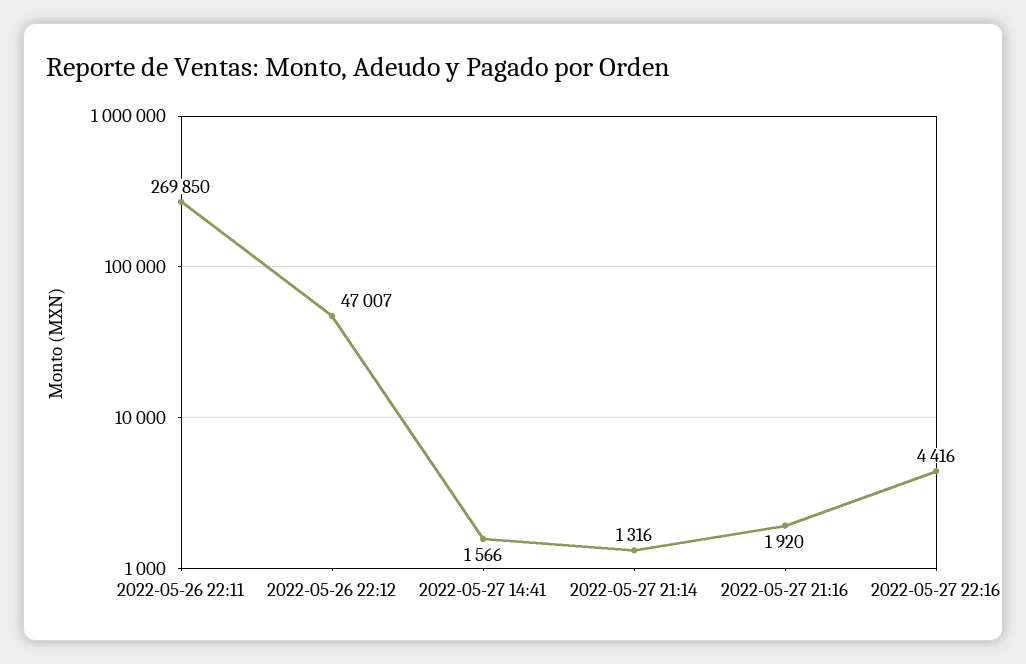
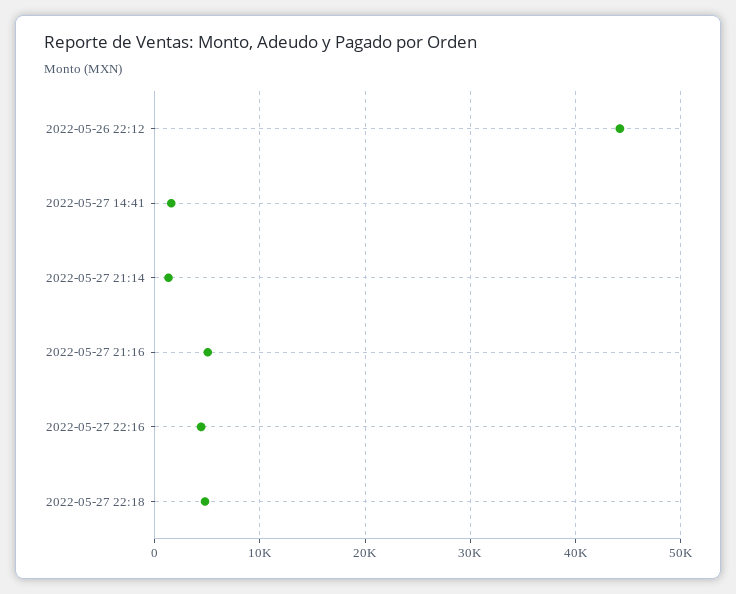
2022-05-26 22:11: 269850 -> none
2022-05-26 22:12: 47007 -> 44000
2022-05-27 21:16: 1920 -> 5000
2022-05-27 22:18: none -> 5000

